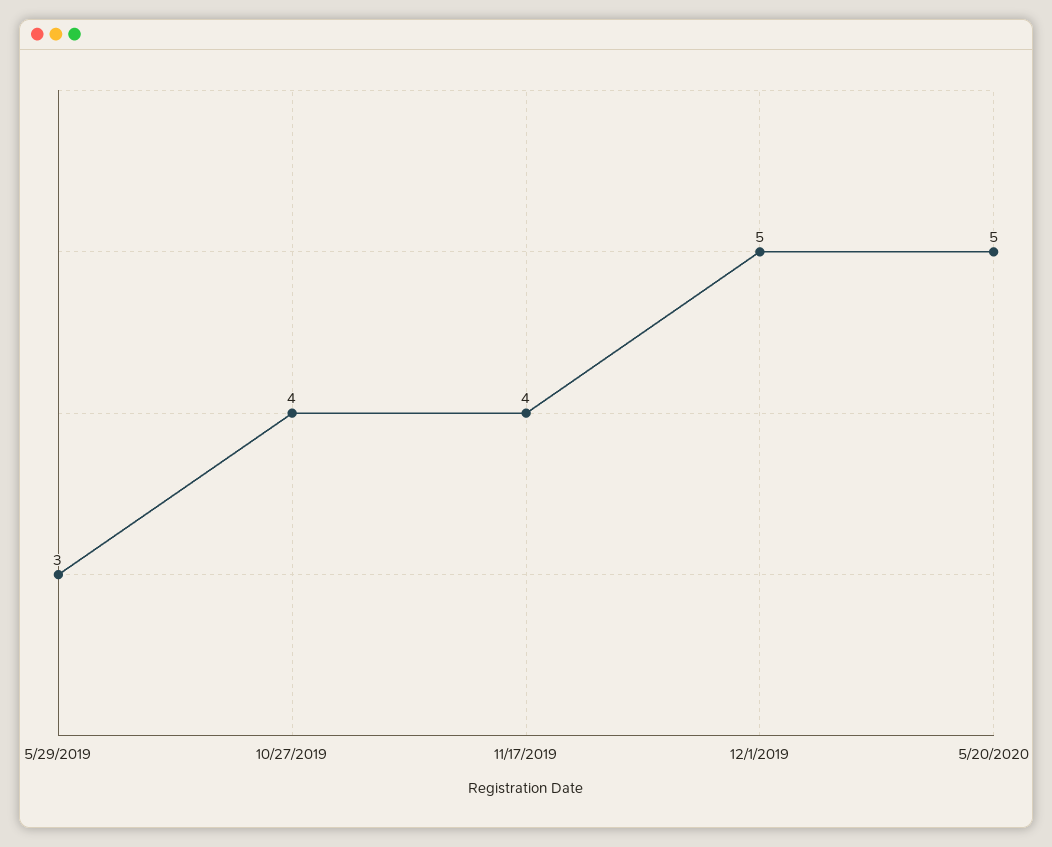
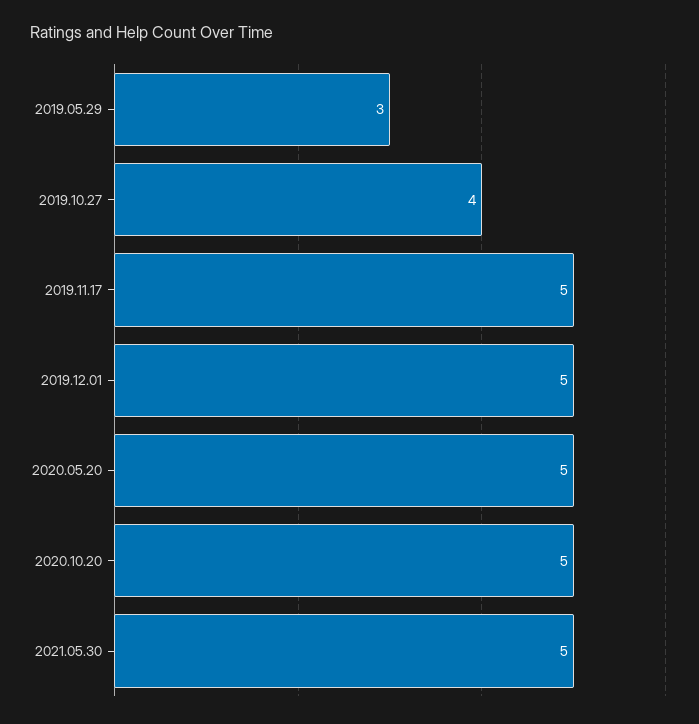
11/17/2019: 4 -> 5
2020.10.20: none -> 5
2021.05.30: none -> 5

